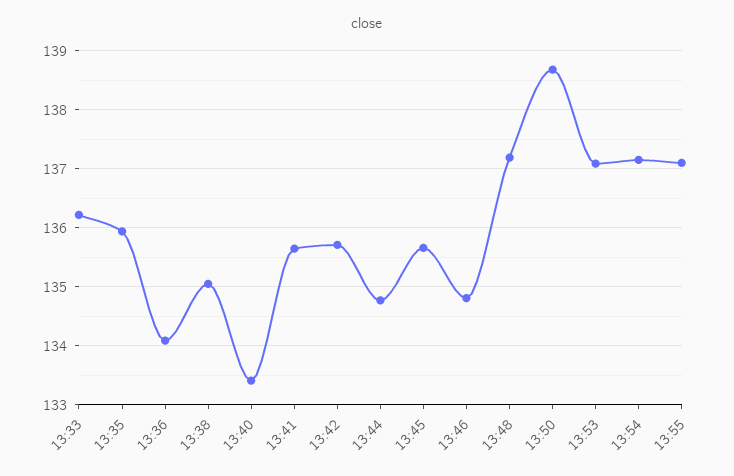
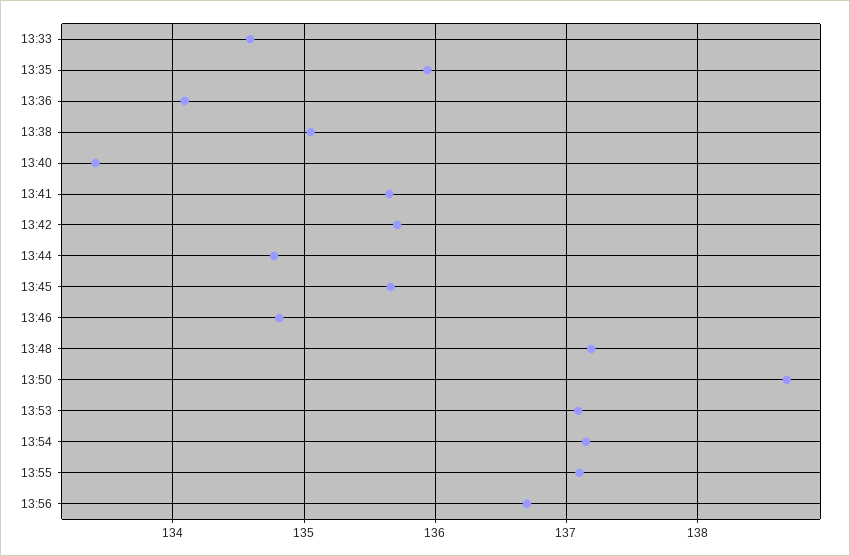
13:33: 136.2 -> 134.6
13:56: none -> 136.7

